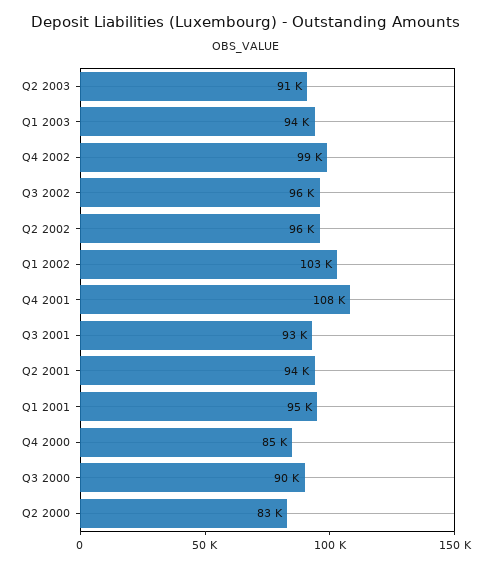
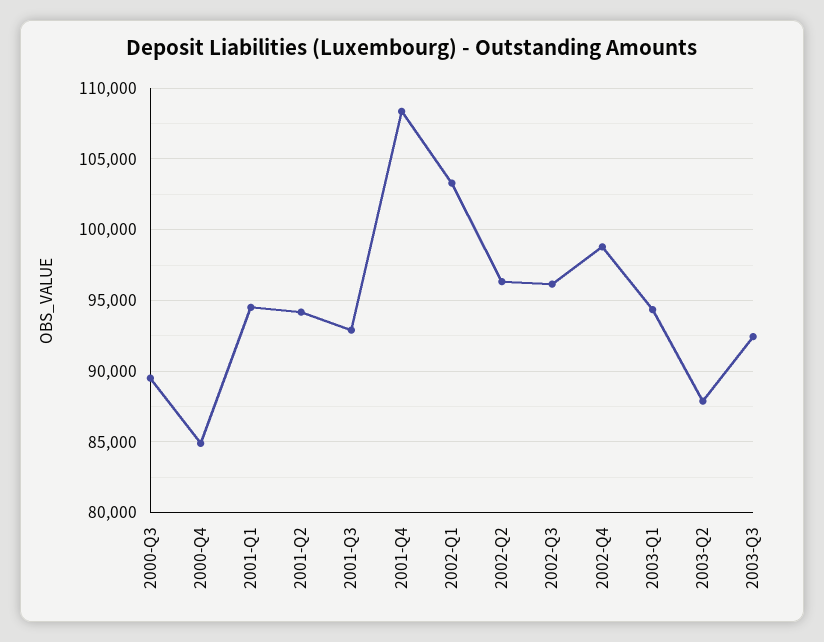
Q2 2003: 91000 -> 88000
Q2 2000: 83000 -> none
2003-Q3: none -> 92500

